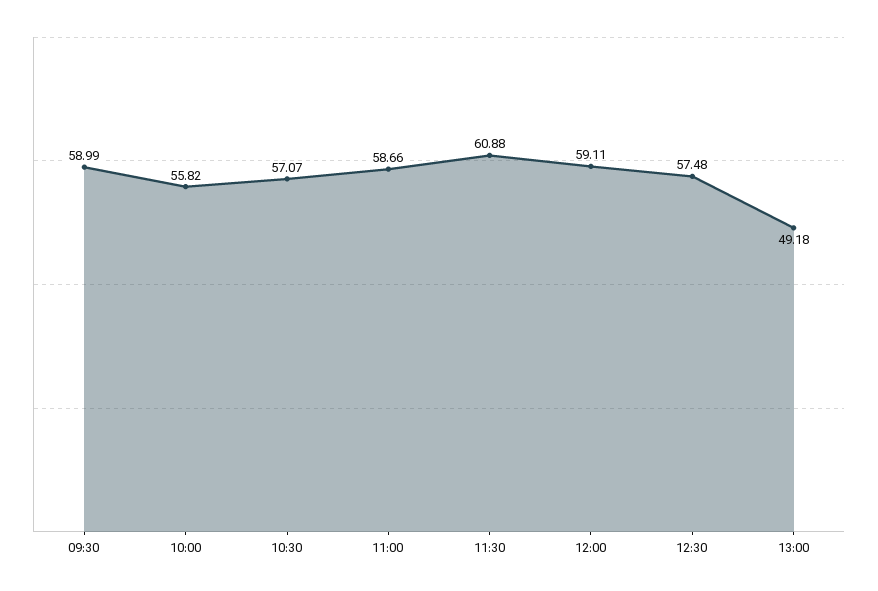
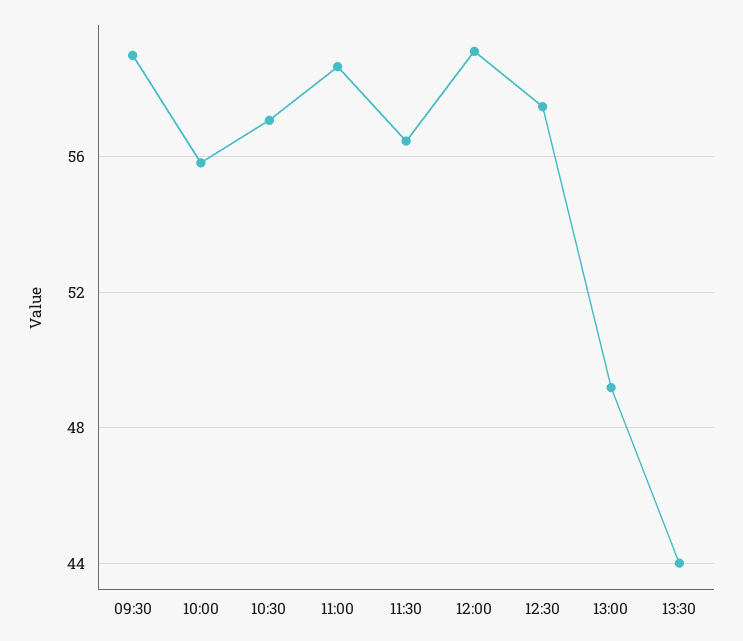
11:30: 60.88 -> 56.5
13:30: none -> 44

